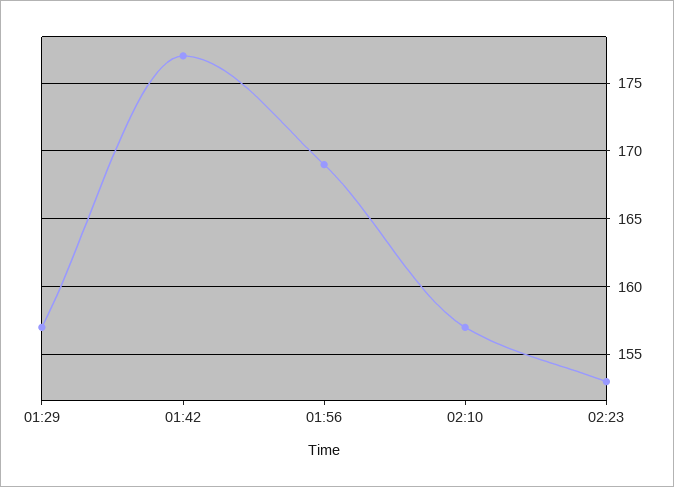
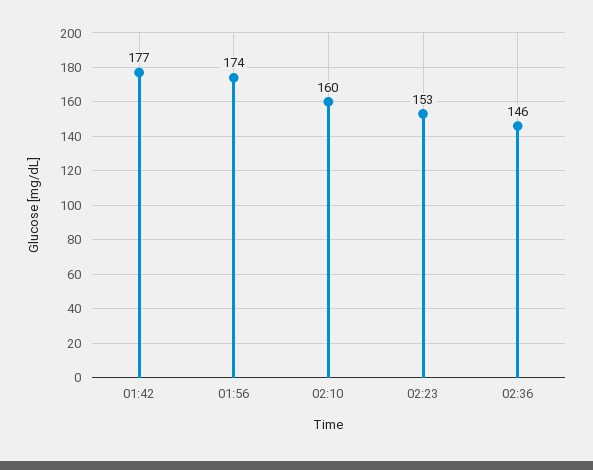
01:29: 157 -> none
01:56: 169 -> 174
02:10: 157 -> 160
02:36: none -> 146

